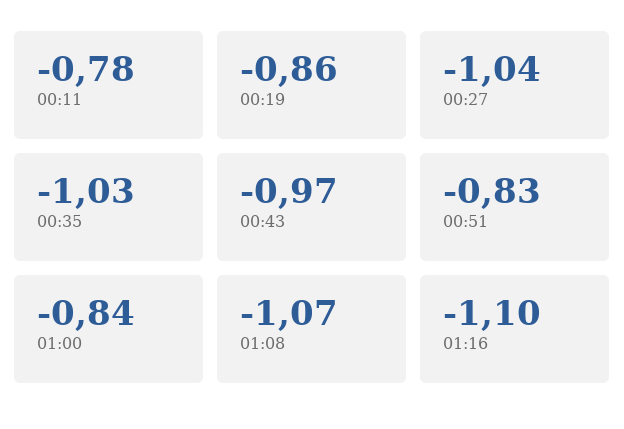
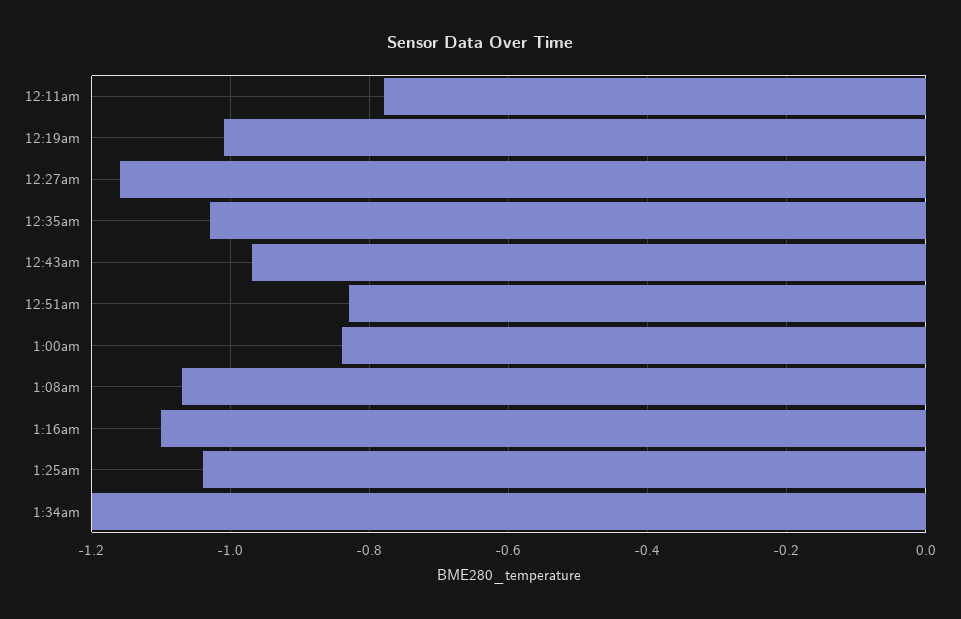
00:19: -0.86 -> -1
00:27: -1.04 -> -1.15
1:25am: none -> -1.05
1:34am: none -> -1.2

